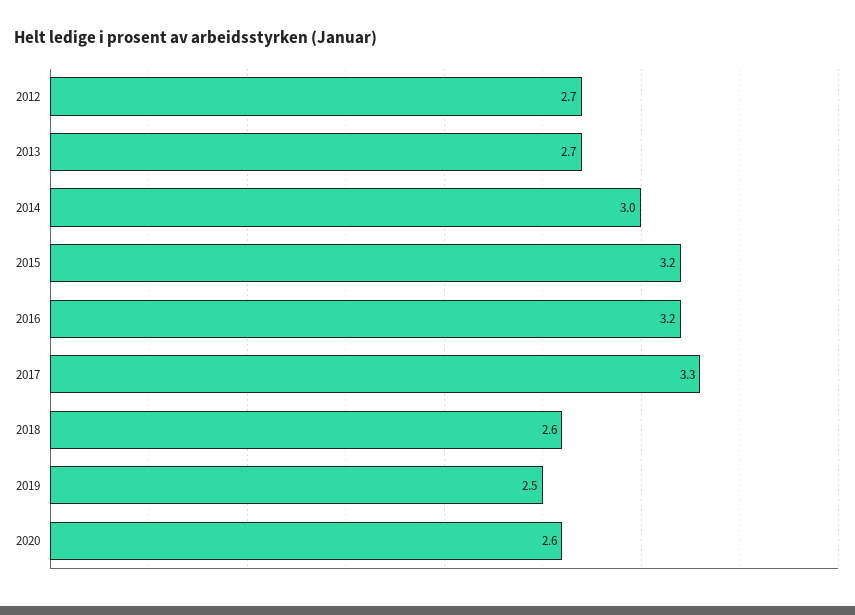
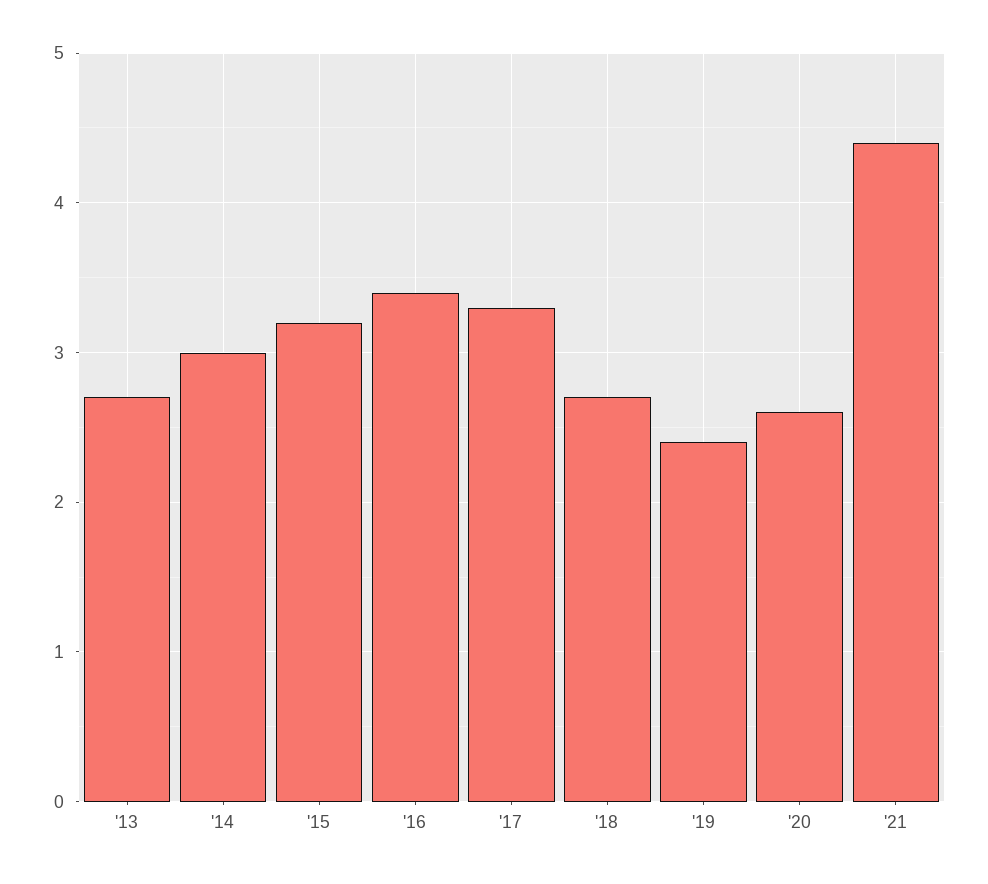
2012: 2.7 -> none
2016: 3.2 -> 3.4
2018: 2.6 -> 2.7
2019: 2.5 -> 2.4
'21: none -> 4.4

